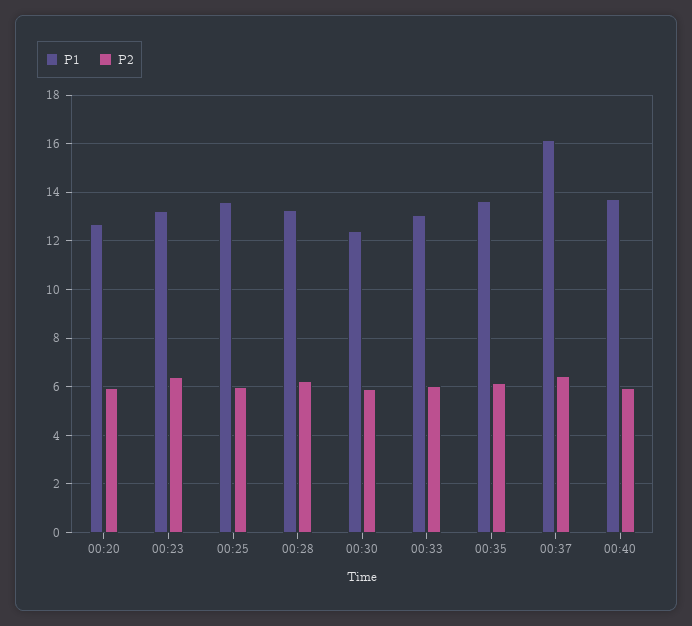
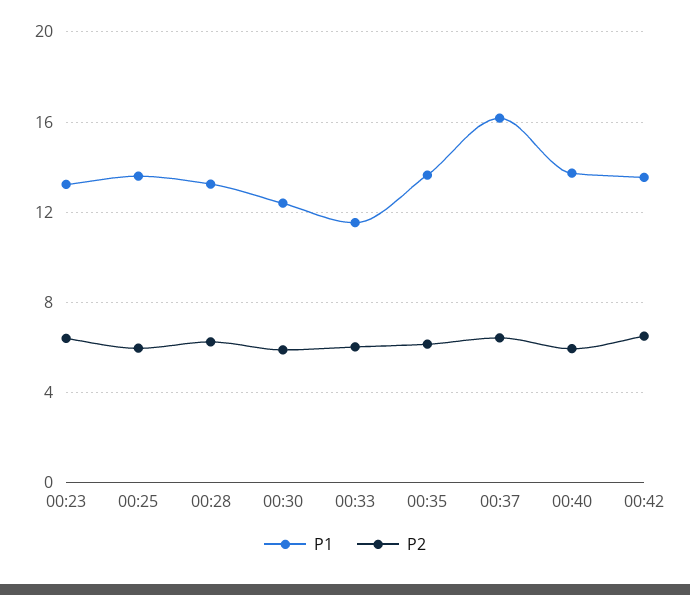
P1, 00:20: 12.75 -> none
P2, 00:20: 6 -> none
P1, 00:33: 13 -> 11.5
P1, 00:42: none -> 13.5
P2, 00:42: none -> 6.5

